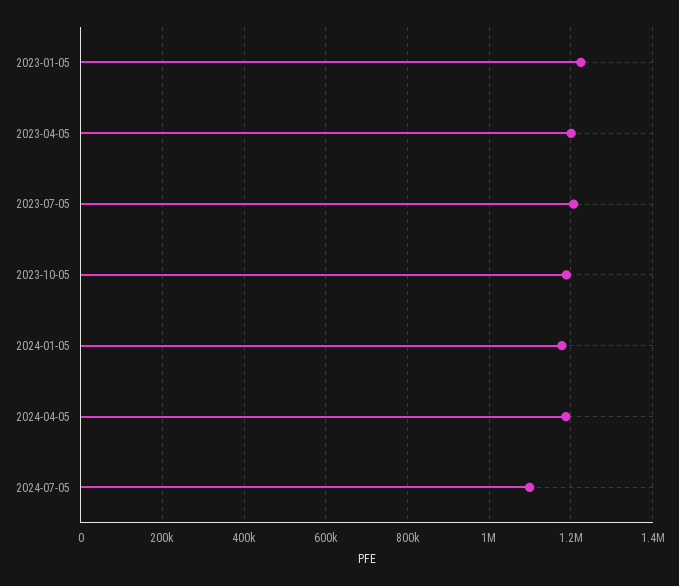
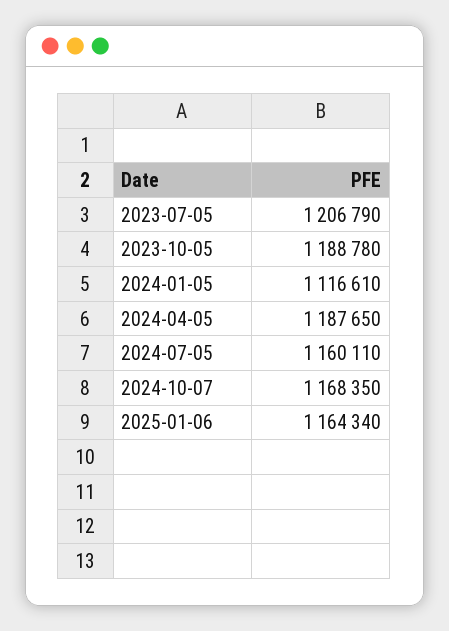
2023-01-05: 1220000 -> none
2023-04-05: 1200000 -> none
2024-01-05: 1180000 -> 1116610
2024-07-05: 1100000 -> 1160110
2024-10-07: none -> 1168350
2025-01-06: none -> 1164340

